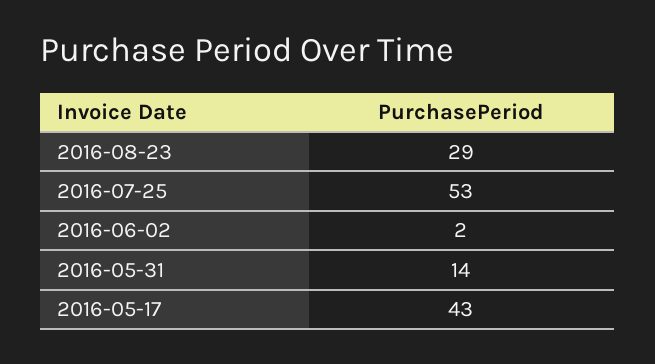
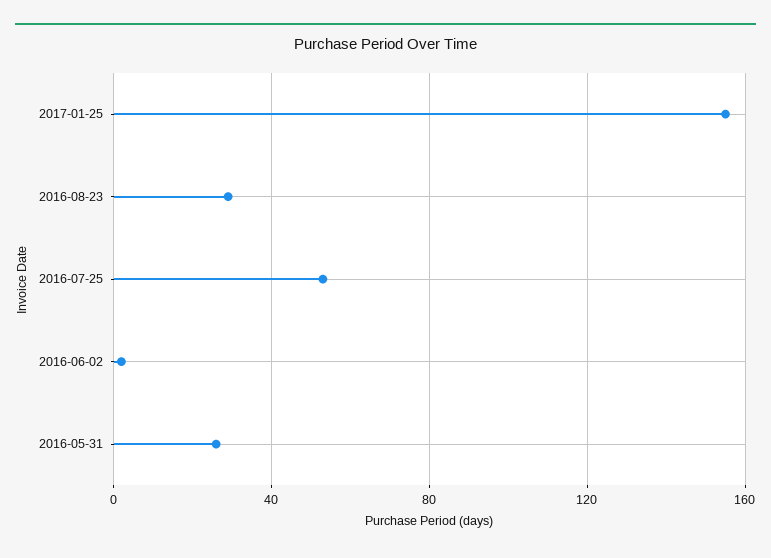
2016-05-31: 14 -> 25
2016-05-17: 43 -> none
2017-01-25: none -> 155

